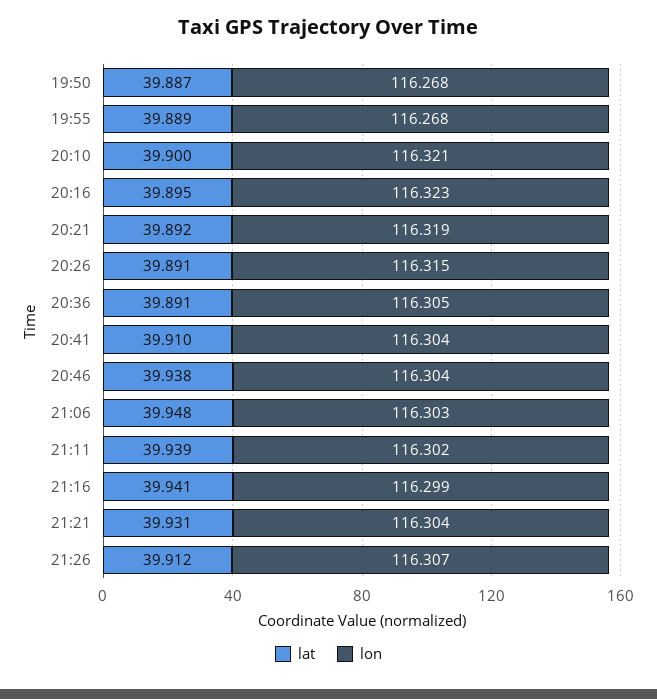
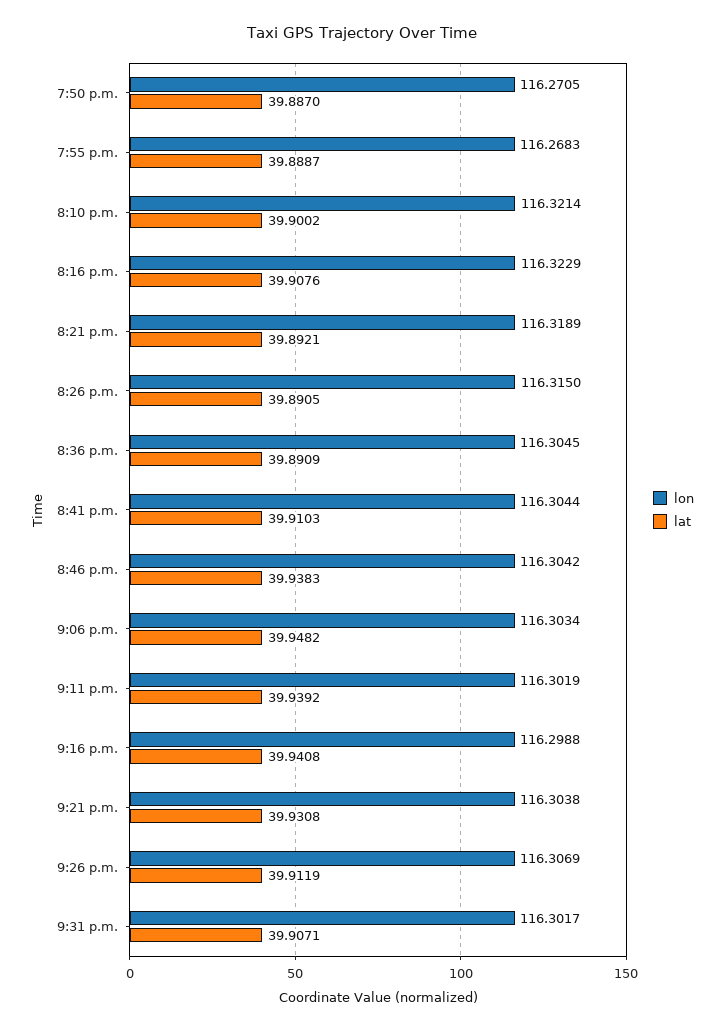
lon, 19:50: 116.268 -> 116.2705
lat, 20:16: 39.895 -> 39.9076
lon, 9:31 p.m.: none -> 116.3017
lat, 9:31 p.m.: none -> 39.9071

